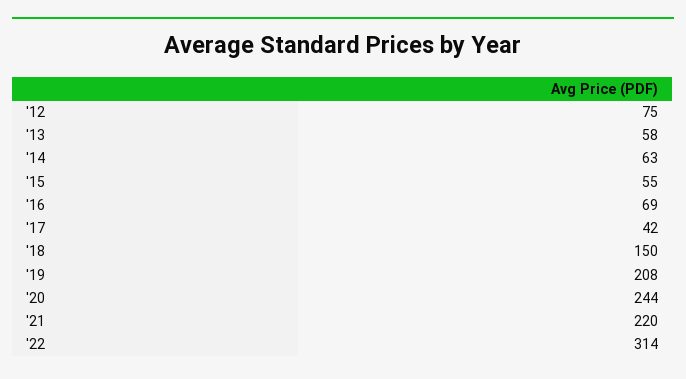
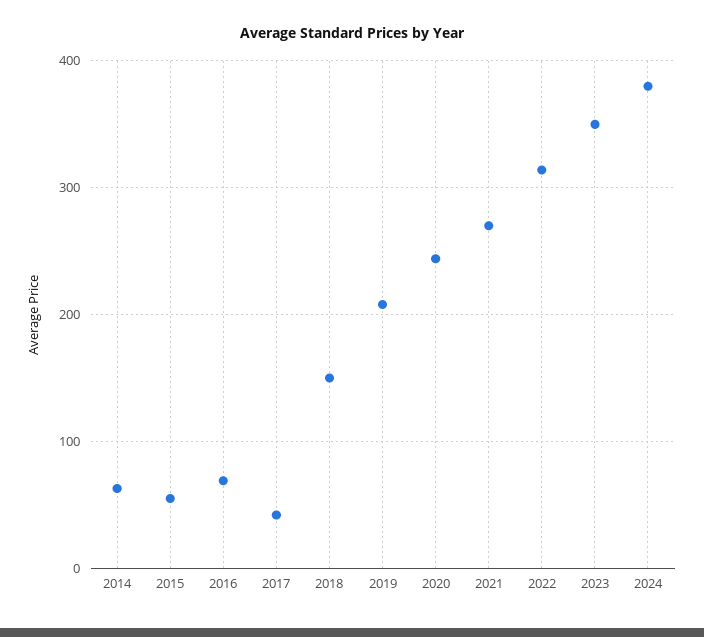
'12: 75 -> none
'13: 58 -> none
'21: 220 -> 270
2023: none -> 350
2024: none -> 380

